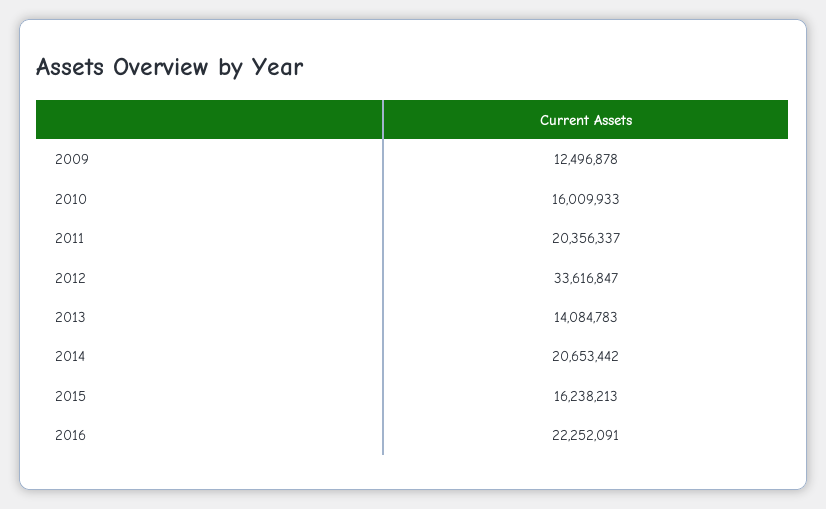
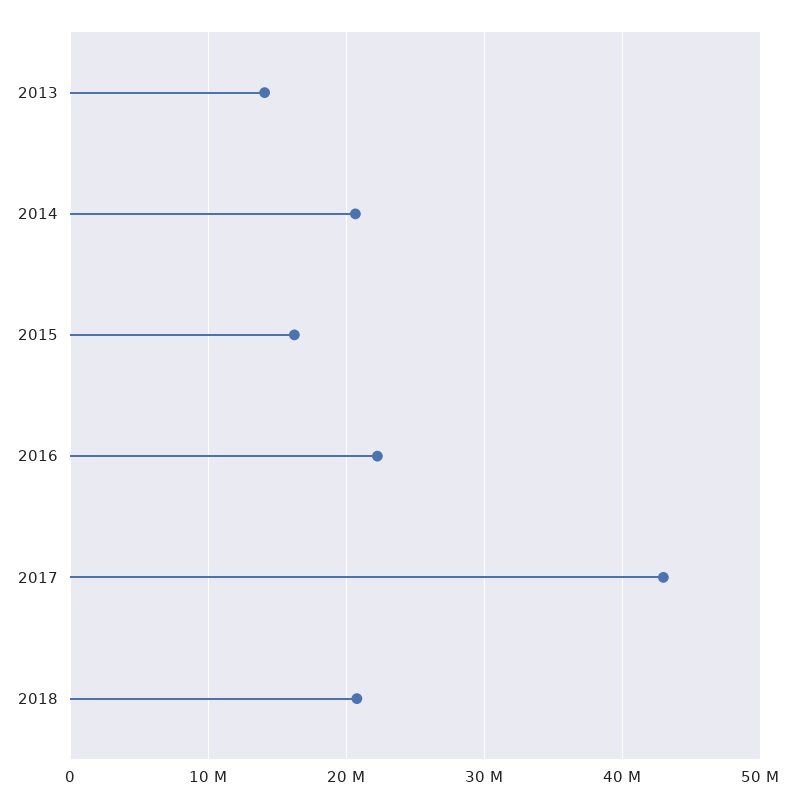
2009: 12496878 -> none
2010: 16009933 -> none
2011: 20356337 -> none
2012: 33616847 -> none
2017: none -> 43000000
2018: none -> 21000000

